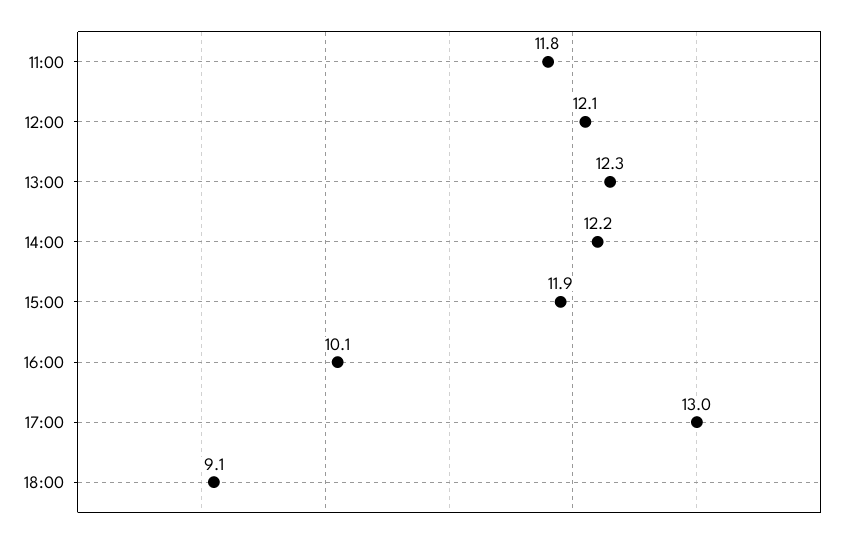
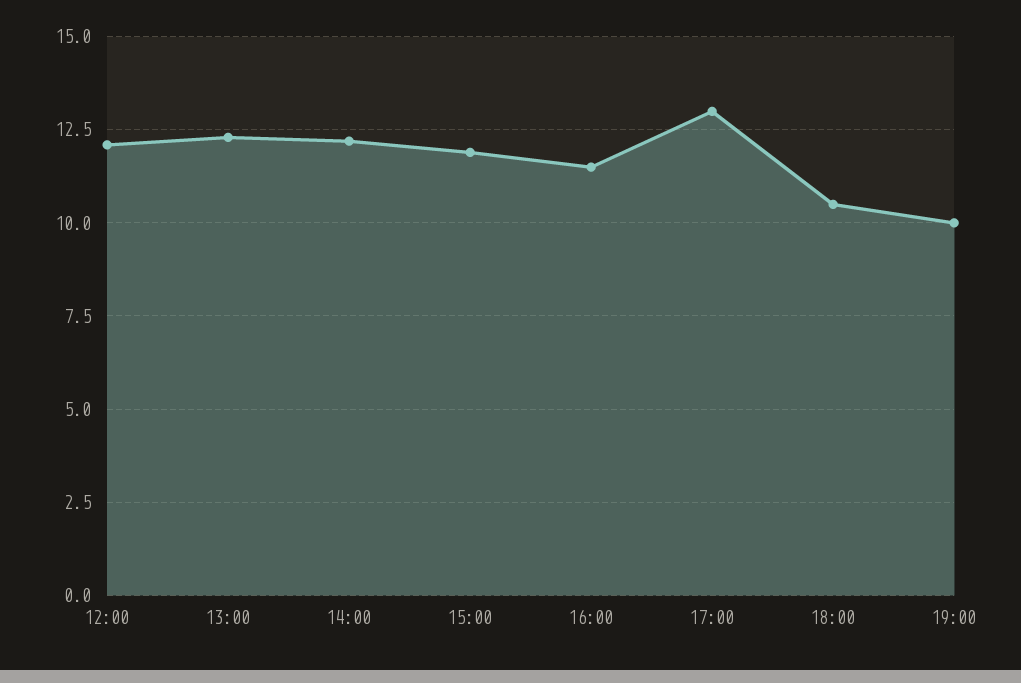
11:00: 11.8 -> none
16:00: 10.1 -> 11.5
18:00: 9.1 -> 10.5
19:00: none -> 10

